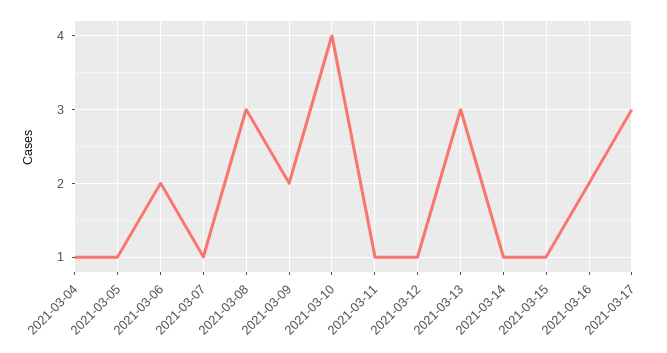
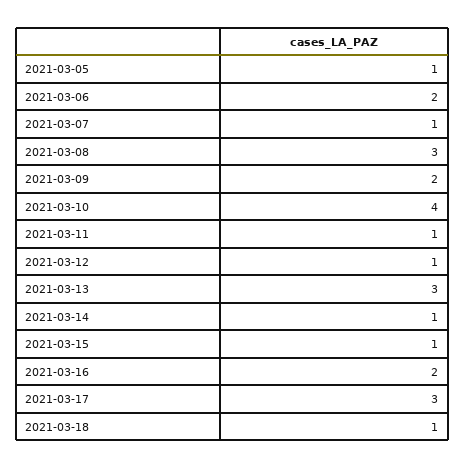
2021-03-04: 1 -> none
2021-03-18: none -> 1

